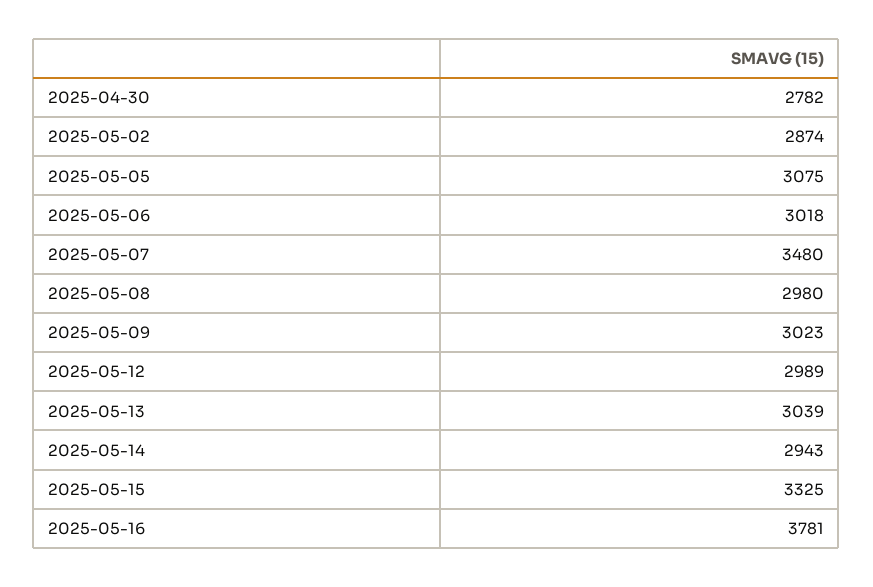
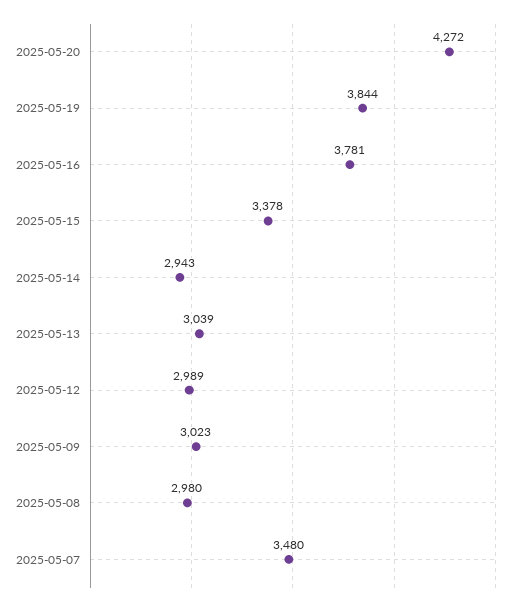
2025-04-30: 2782 -> none
2025-05-02: 2874 -> none
2025-05-05: 3075 -> none
2025-05-06: 3018 -> none
2025-05-15: 3325 -> 3378
2025-05-20: none -> 4272
2025-05-19: none -> 3844

